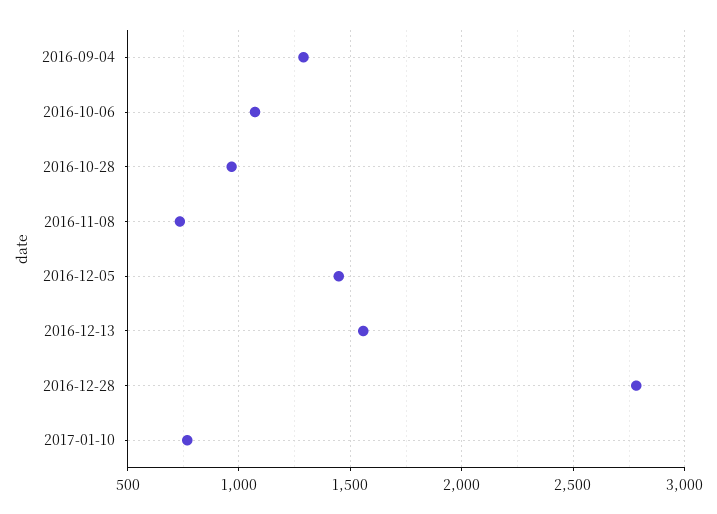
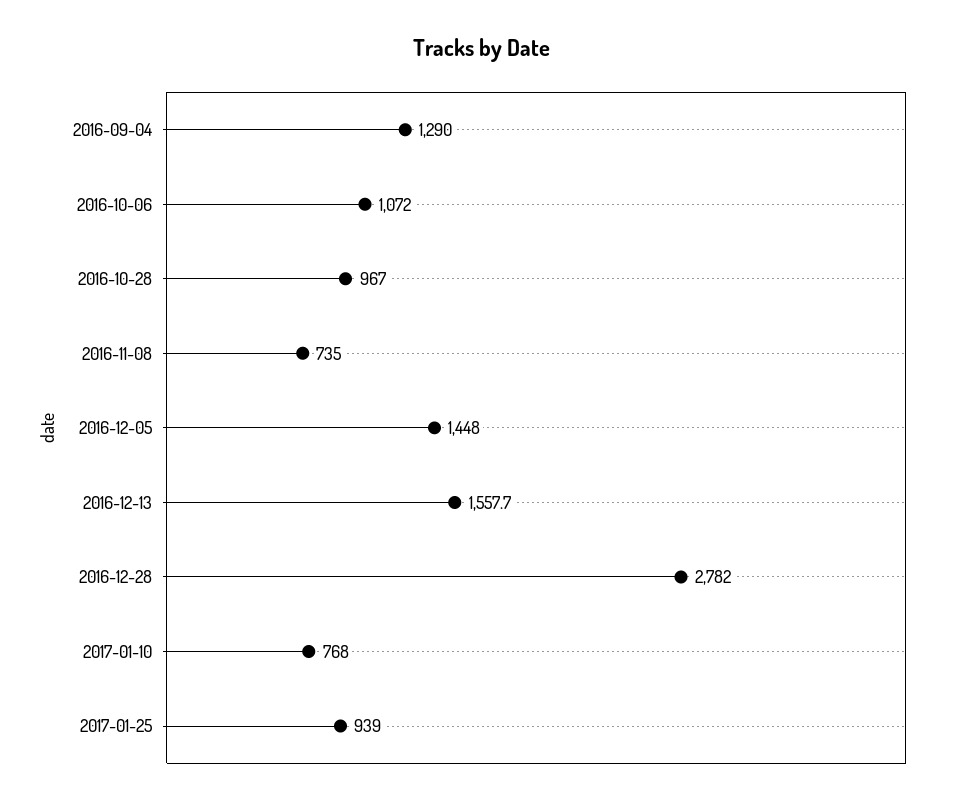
2017-01-25: none -> 939

